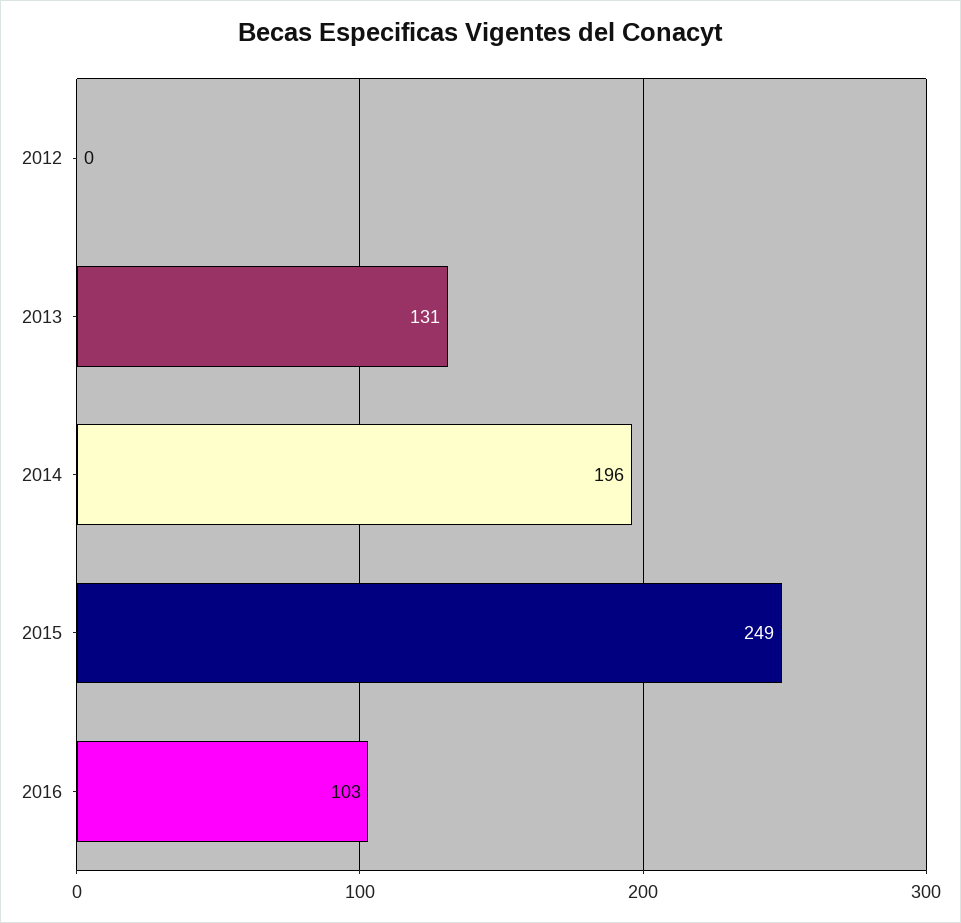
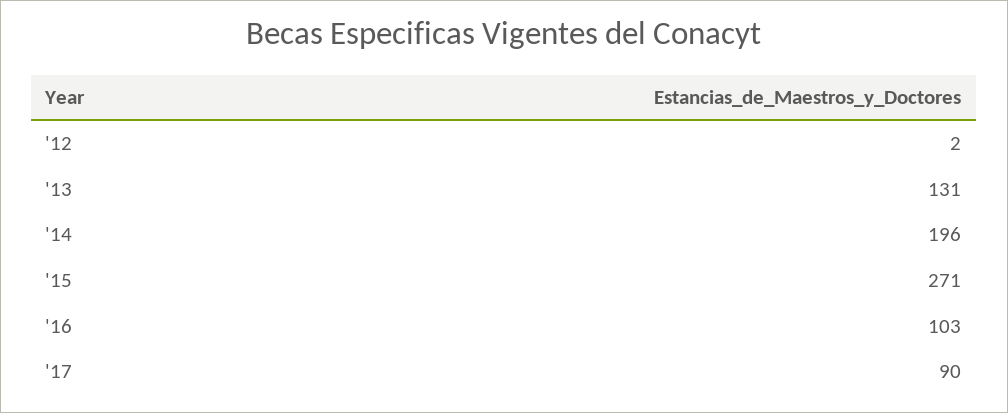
2012: 0 -> 2
2015: 249 -> 271
'17: none -> 90

